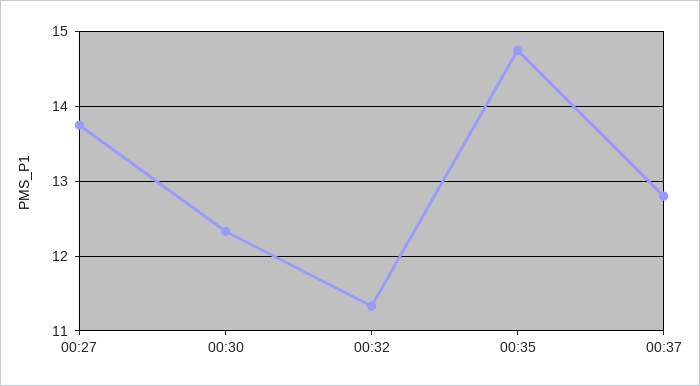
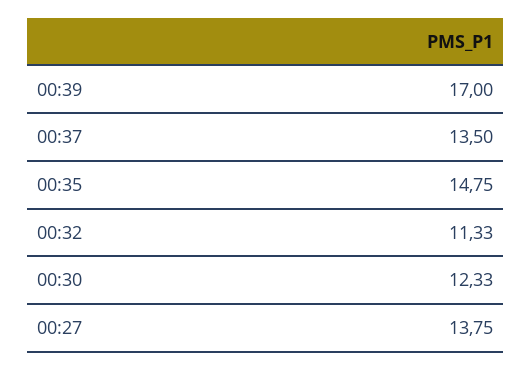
00:37: 12.8 -> 13.5
00:39: none -> 17

